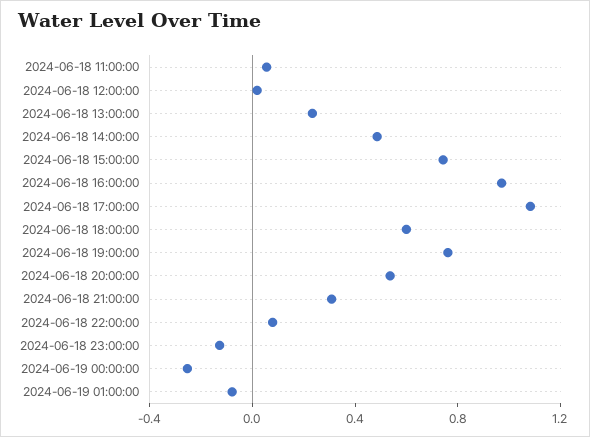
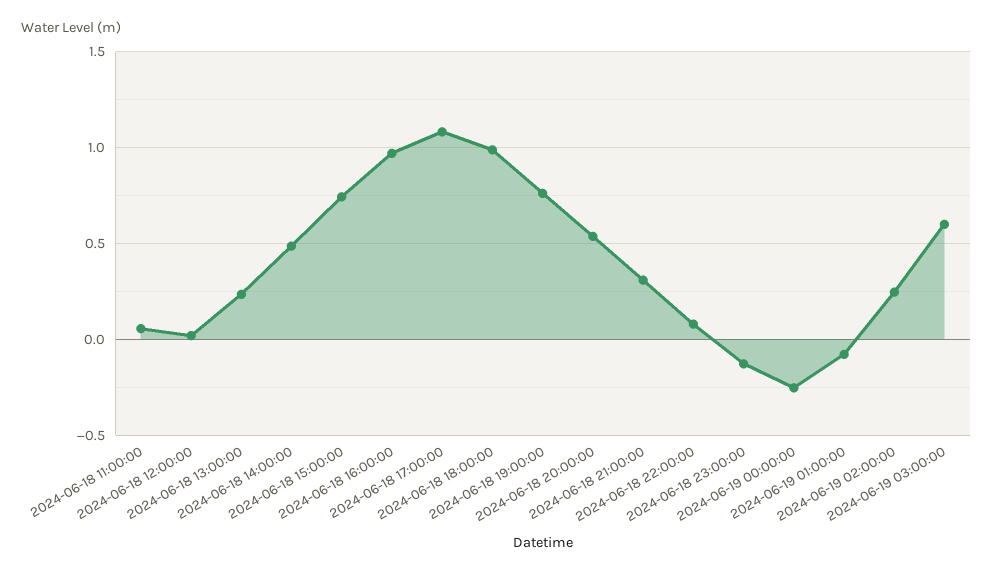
2024-06-18 18:00:00: 0.6 -> 1
2024-06-19 02:00:00: none -> 0.25
2024-06-19 03:00:00: none -> 0.6

